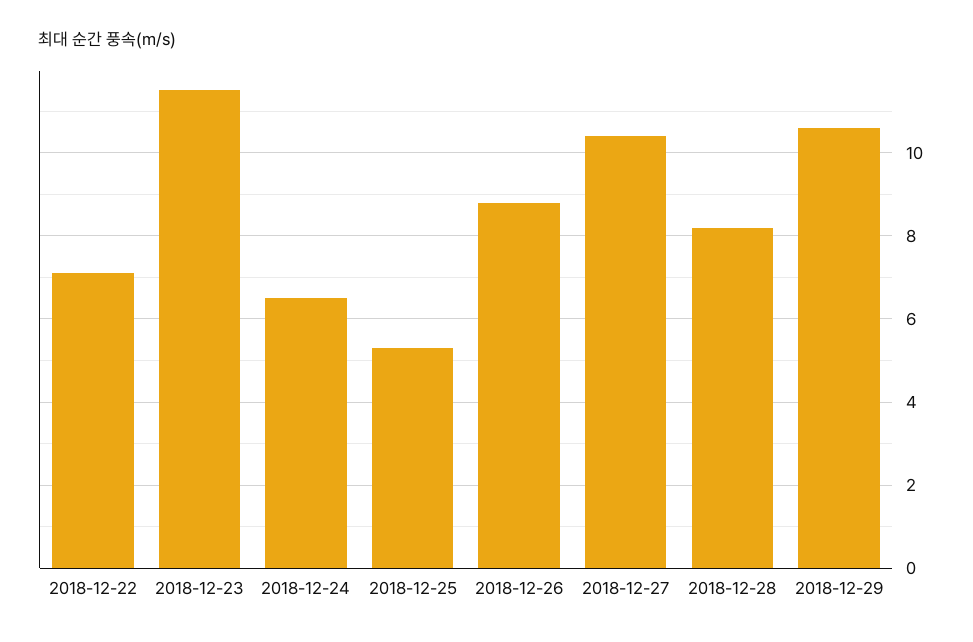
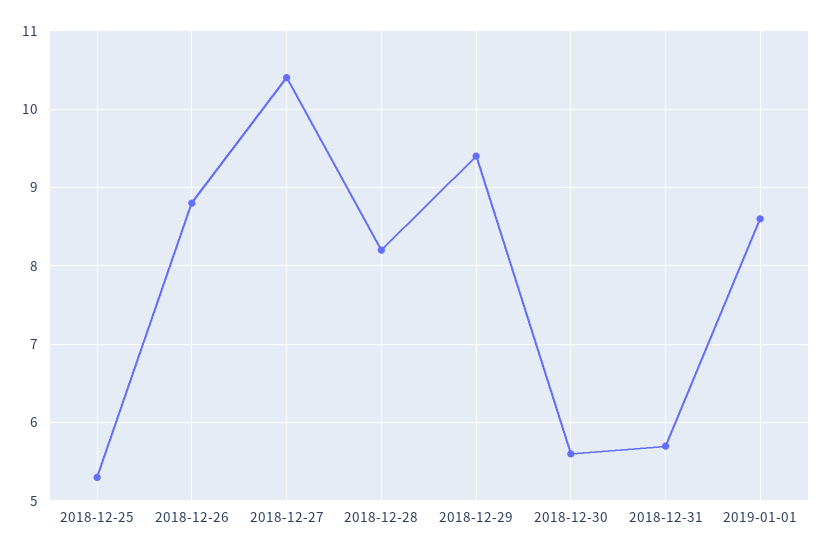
2018-12-22: 7 -> none
2018-12-23: 11.5 -> none
2018-12-24: 6.5 -> none
2018-12-29: 10.5 -> 9.4
2018-12-30: none -> 5.6
2018-12-31: none -> 5.7
2019-01-01: none -> 8.6

